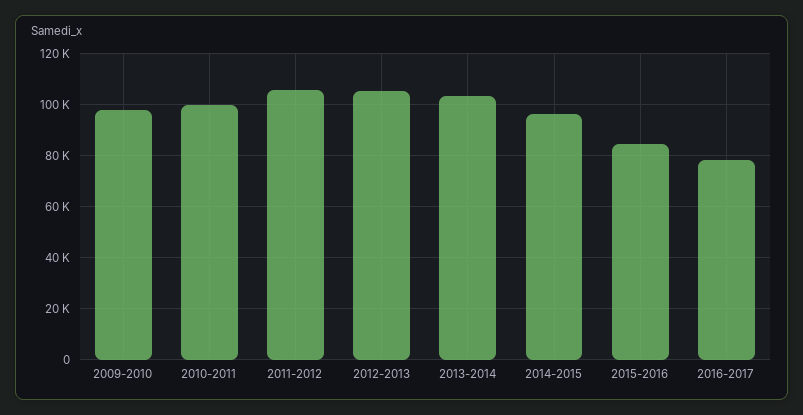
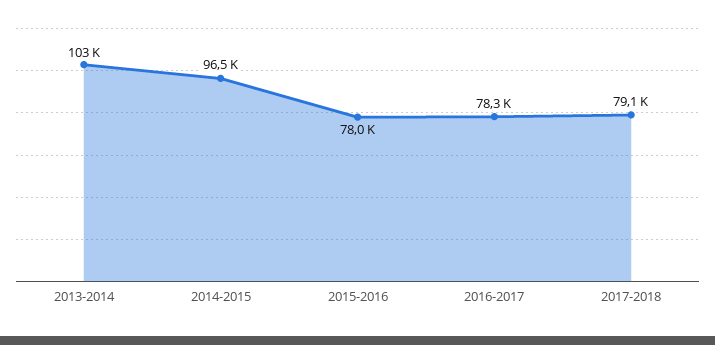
2009-2010: 97500 -> none
2010-2011: 100000 -> none
2011-2012: 105000 -> none
2012-2013: 105000 -> none
2015-2016: 85000 -> 78000
2017-2018: none -> 79100

